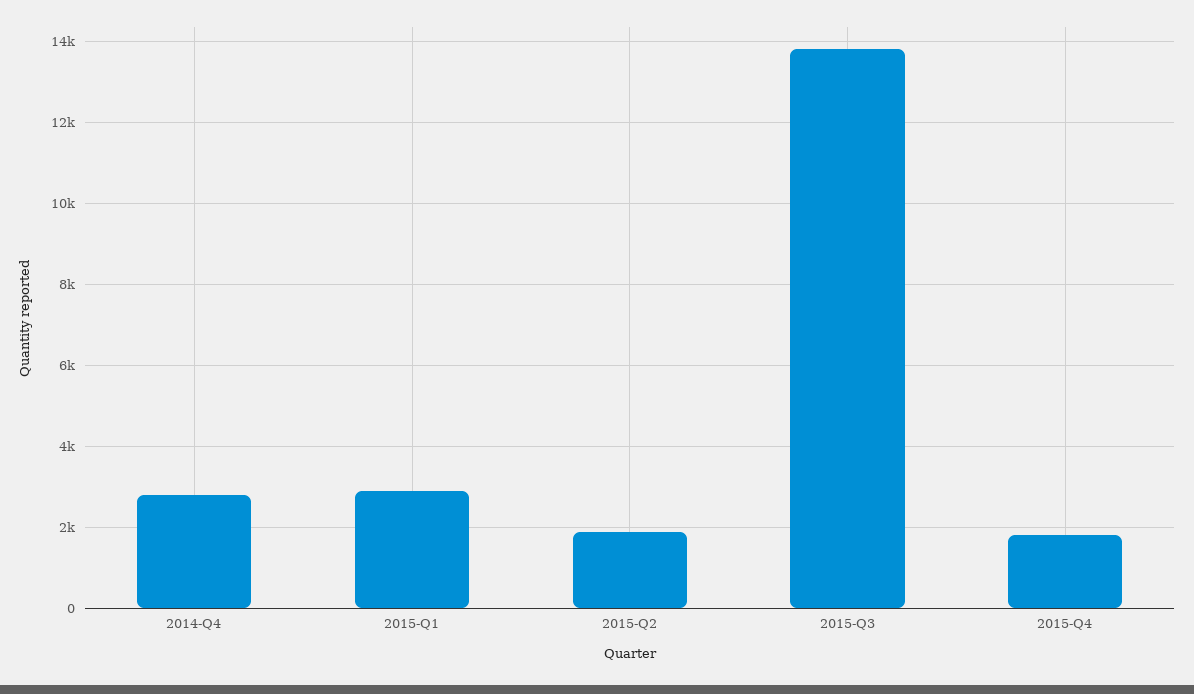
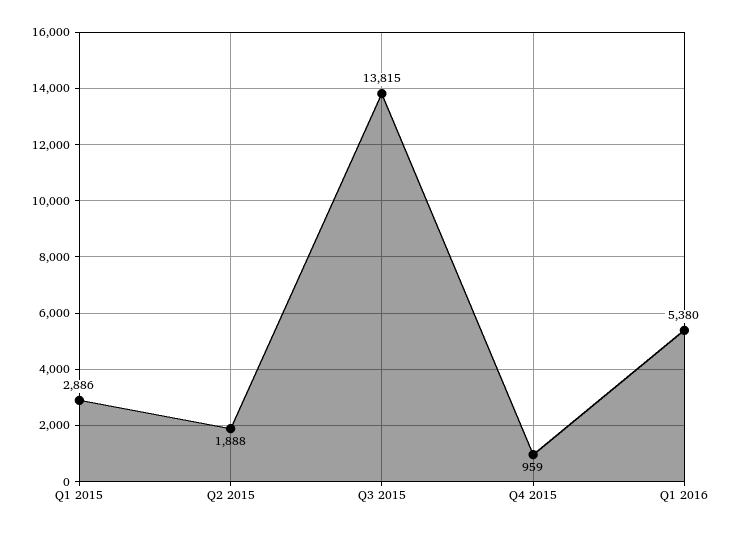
2014-Q4: 2800 -> none
2015-Q4: 1800 -> 959
Q1 2016: none -> 5380

